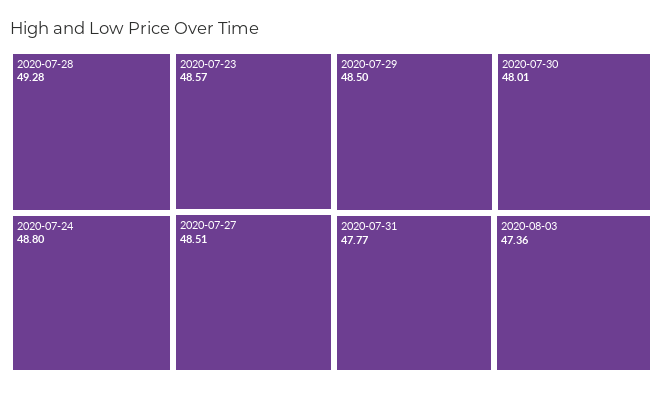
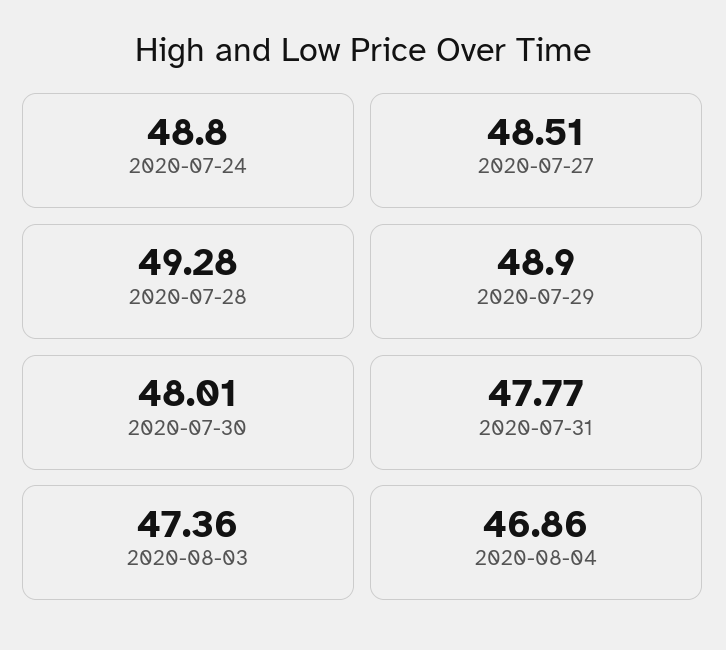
2020-07-23: 48.57 -> none
2020-07-29: 48.5 -> 48.9
2020-08-04: none -> 46.86

